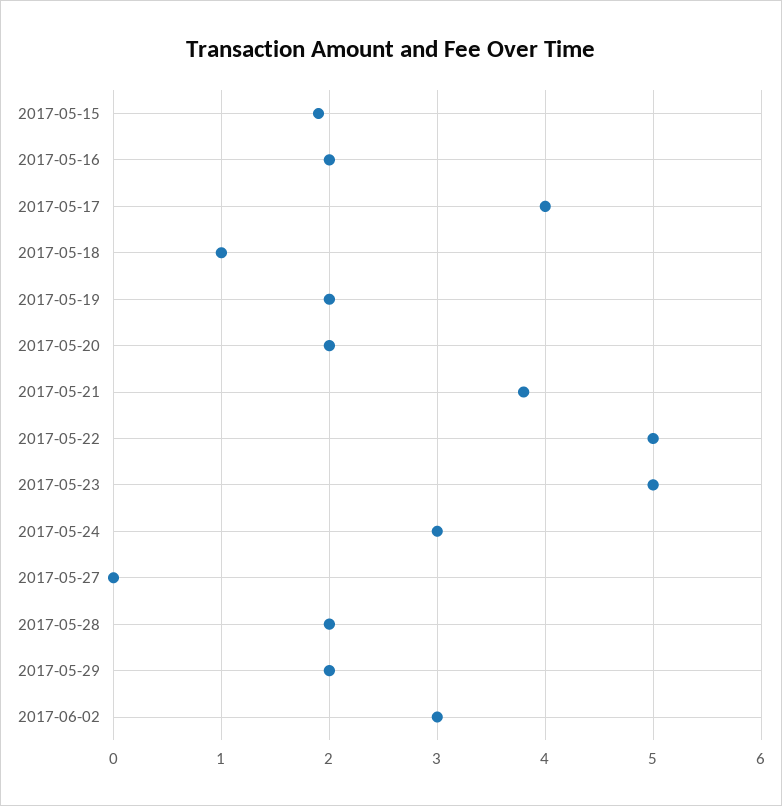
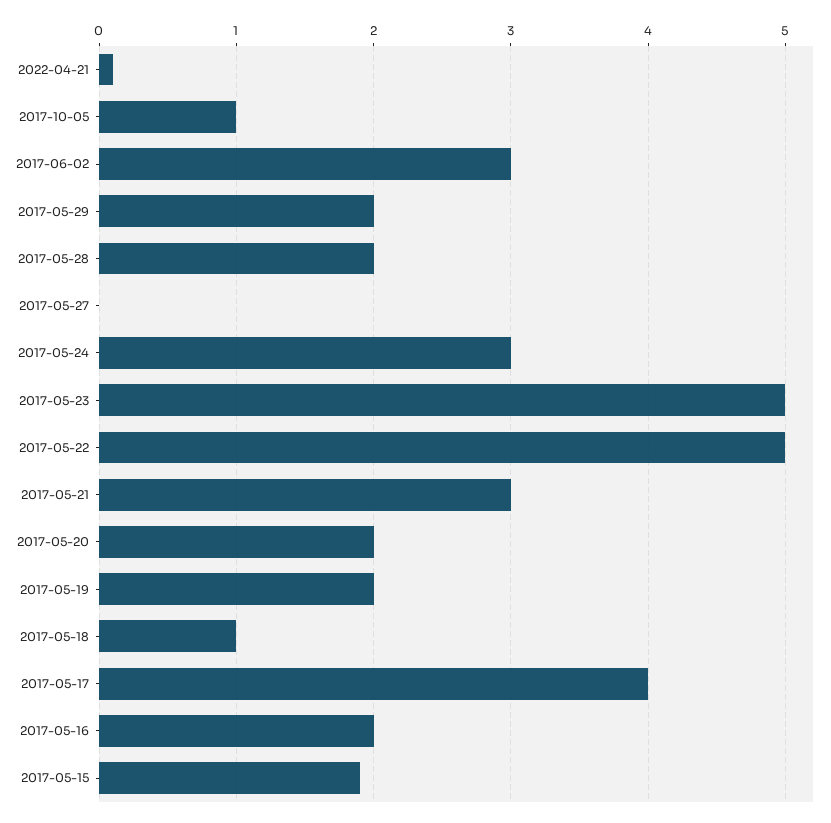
2017-05-21: 3.8 -> 3
2022-04-21: none -> 0.1
2017-10-05: none -> 1

